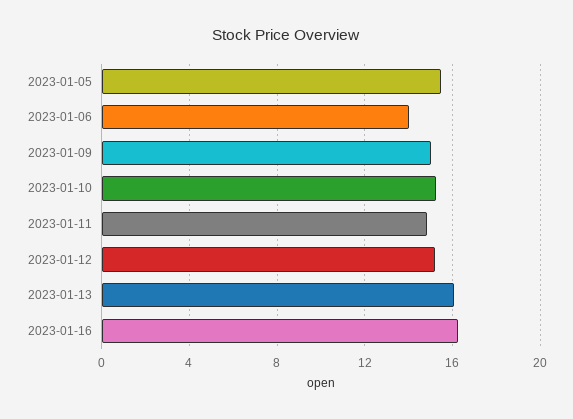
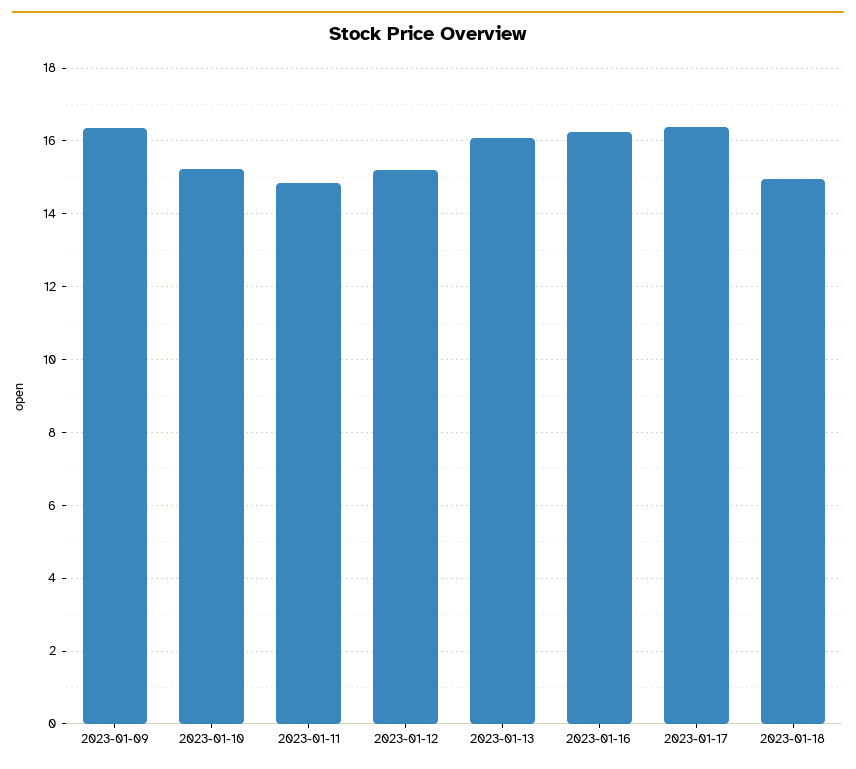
2023-01-05: 15.5 -> none
2023-01-06: 14 -> none
2023-01-09: 15 -> 16.4
2023-01-17: none -> 16.4
2023-01-18: none -> 15

